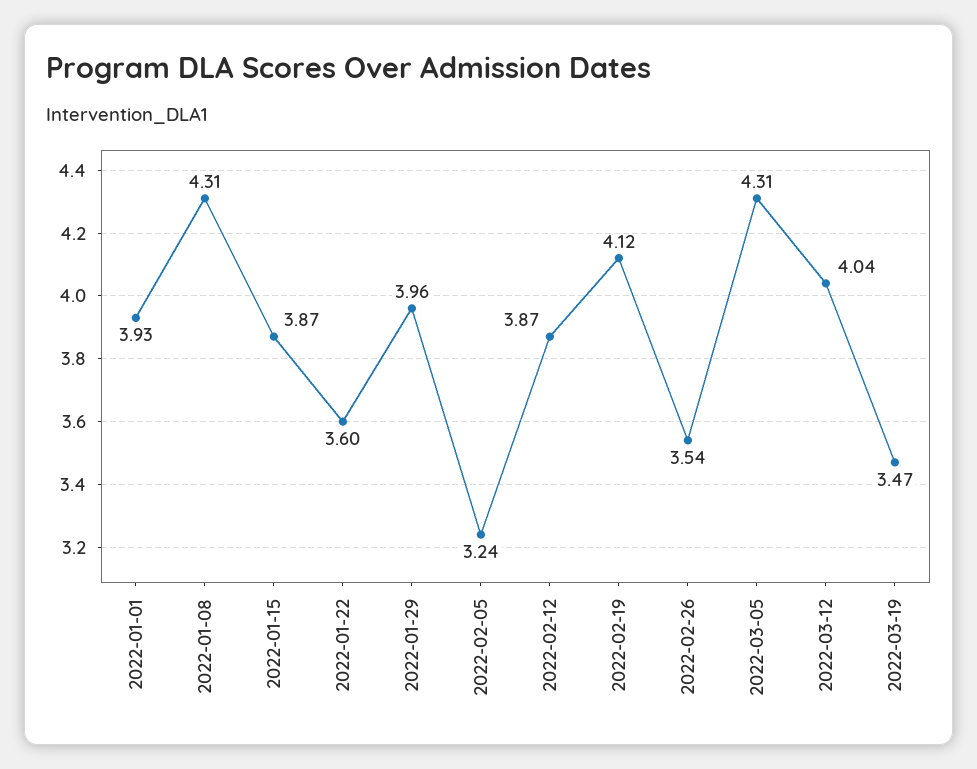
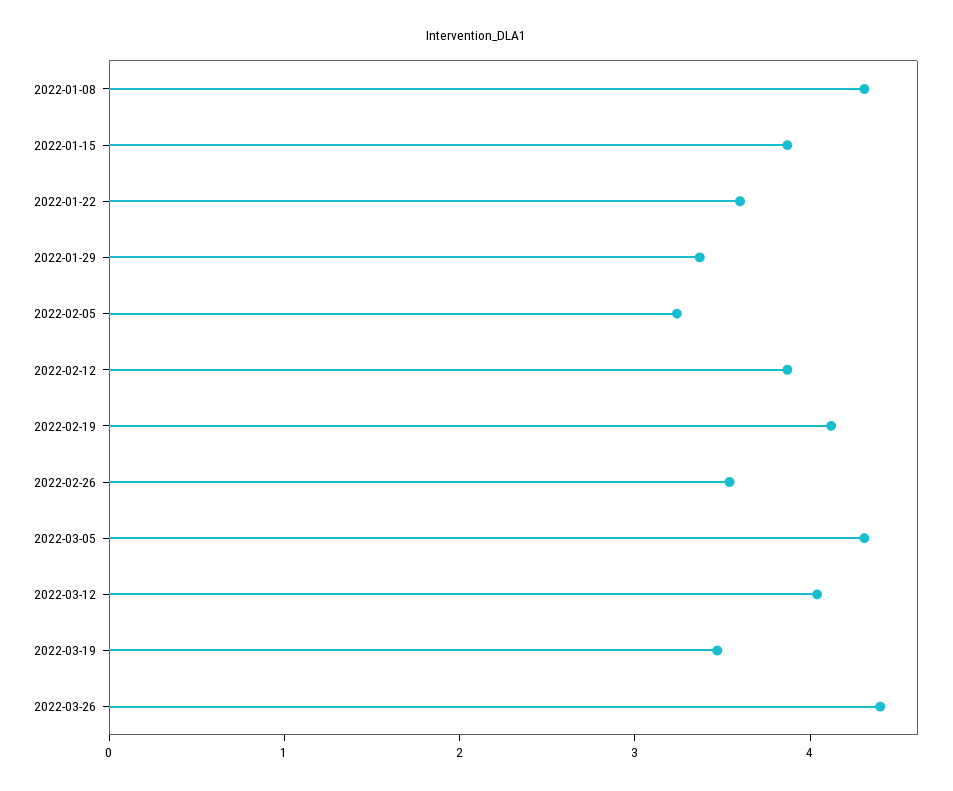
2022-01-01: 3.93 -> none
2022-01-29: 3.96 -> 3.4
2022-03-26: none -> 4.4

